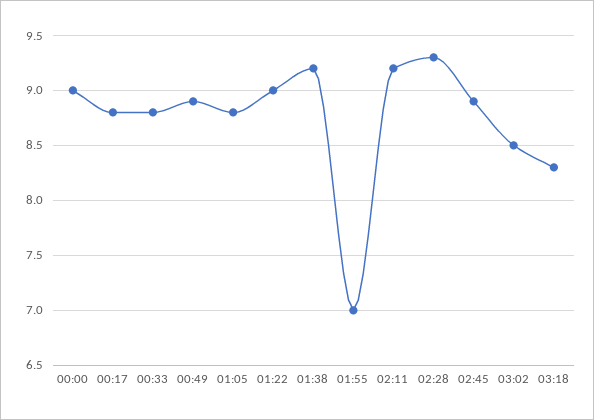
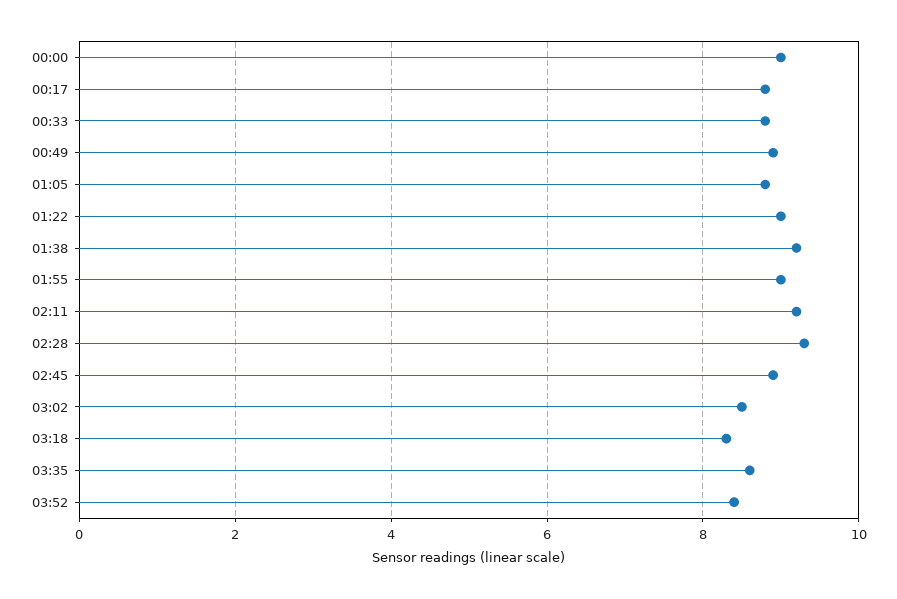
01:55: 7 -> 9
03:35: none -> 8.5
03:52: none -> 8.5

